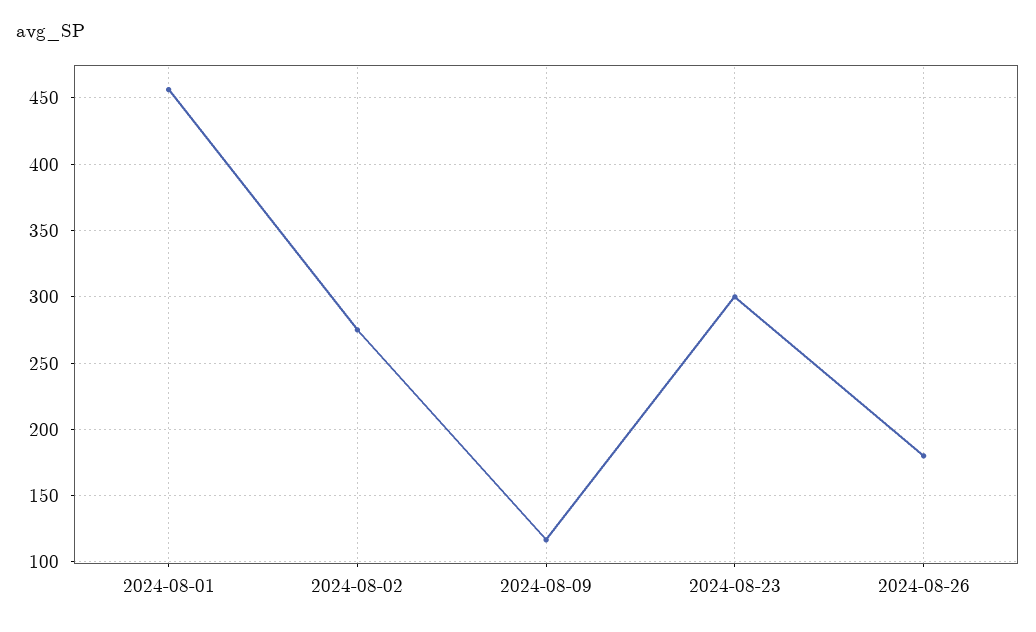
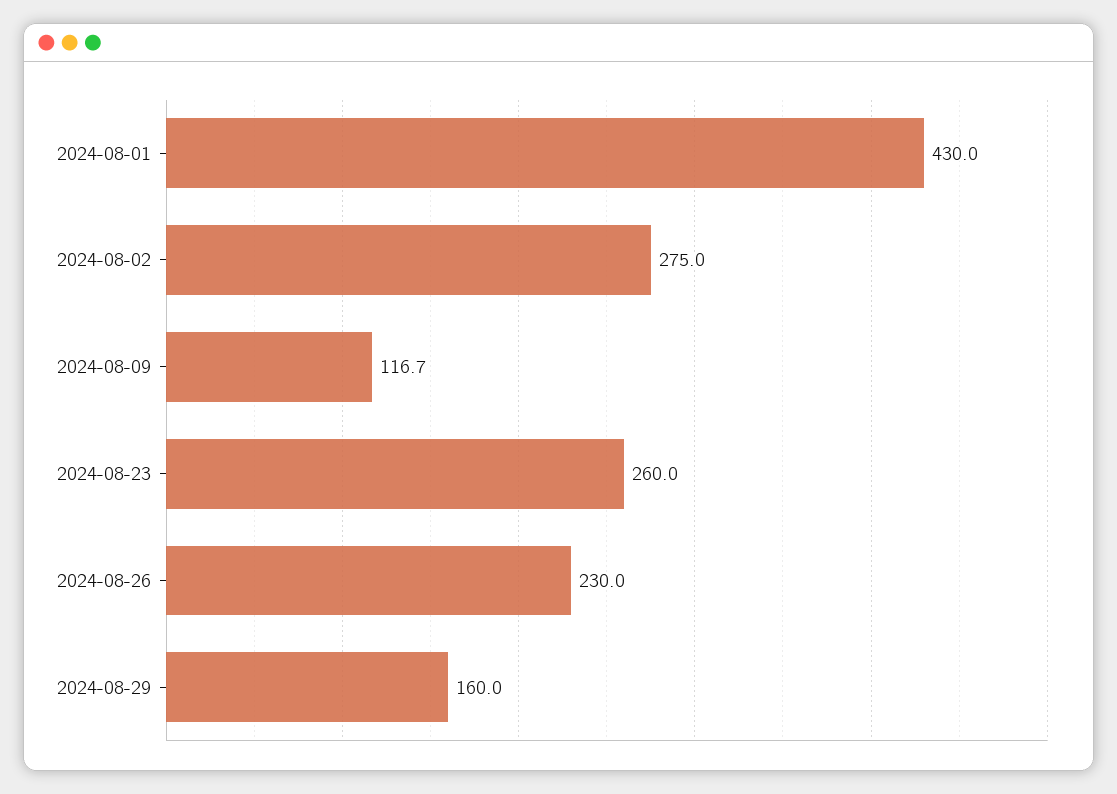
2024-08-01: 455 -> 430
2024-08-23: 300 -> 260
2024-08-26: 180 -> 230
2024-08-29: none -> 160

